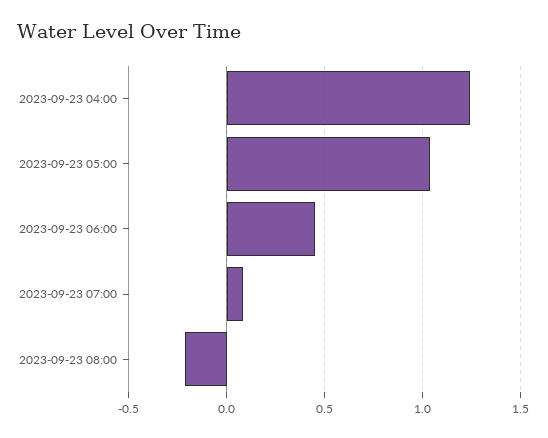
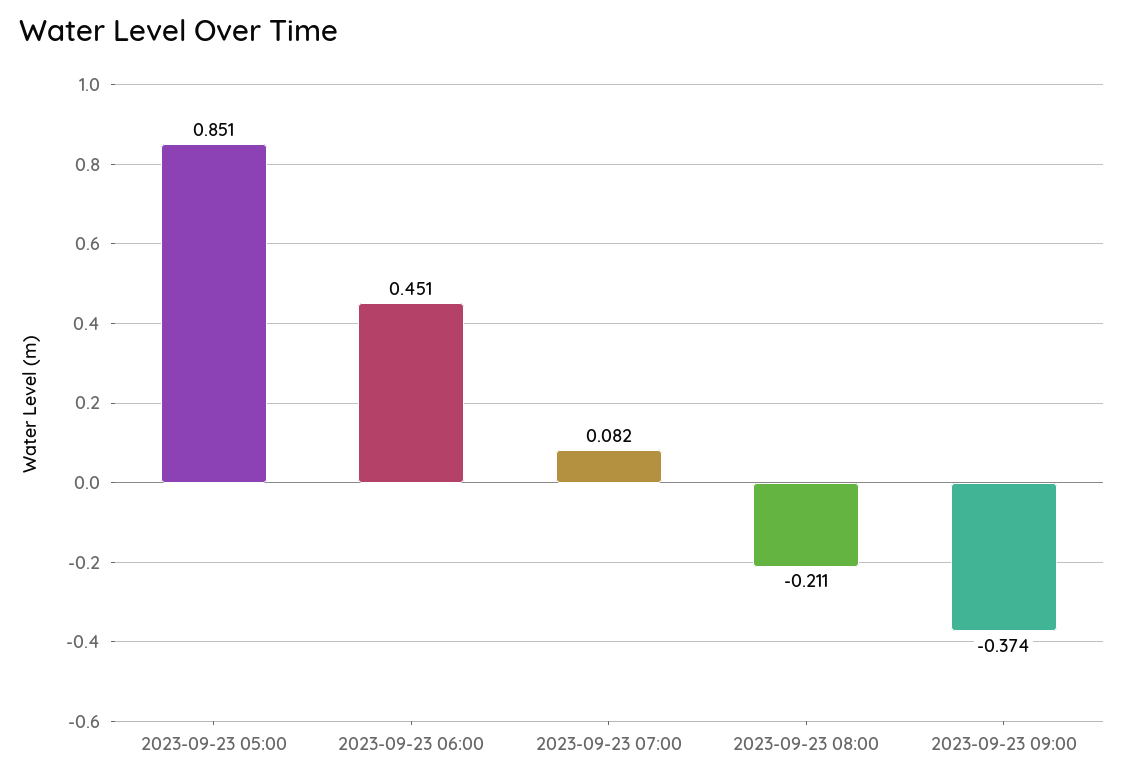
2023-09-23 04:00: 1.25 -> none
2023-09-23 05:00: 1.05 -> 0.851
2023-09-23 09:00: none -> -0.374

